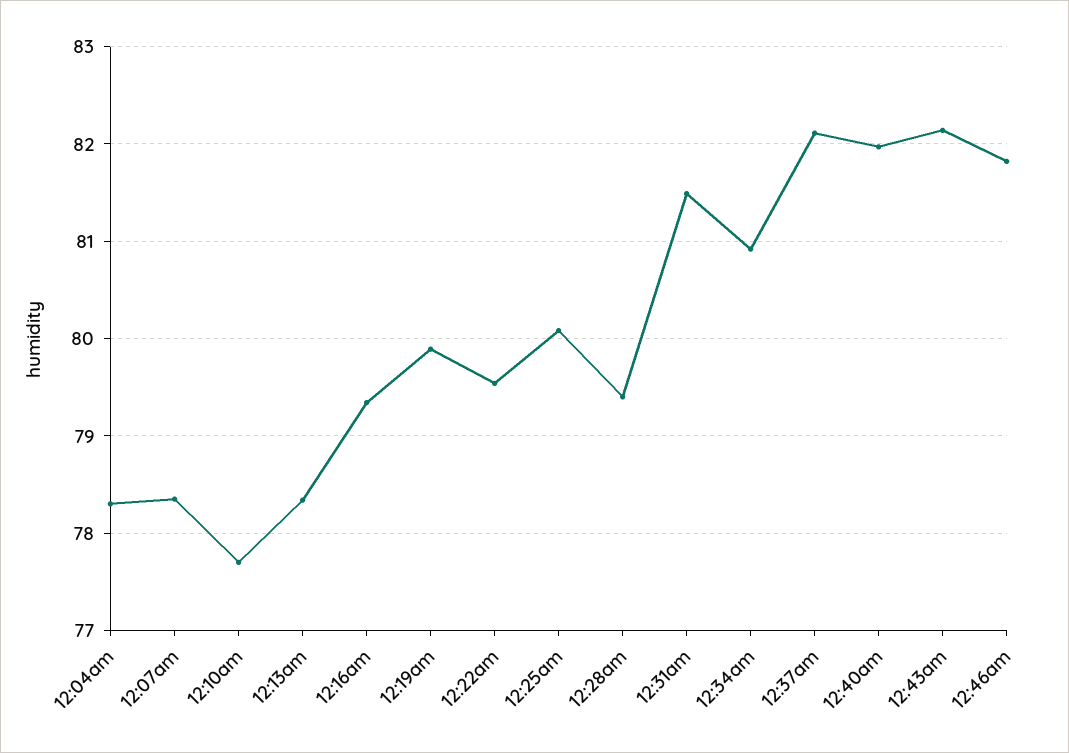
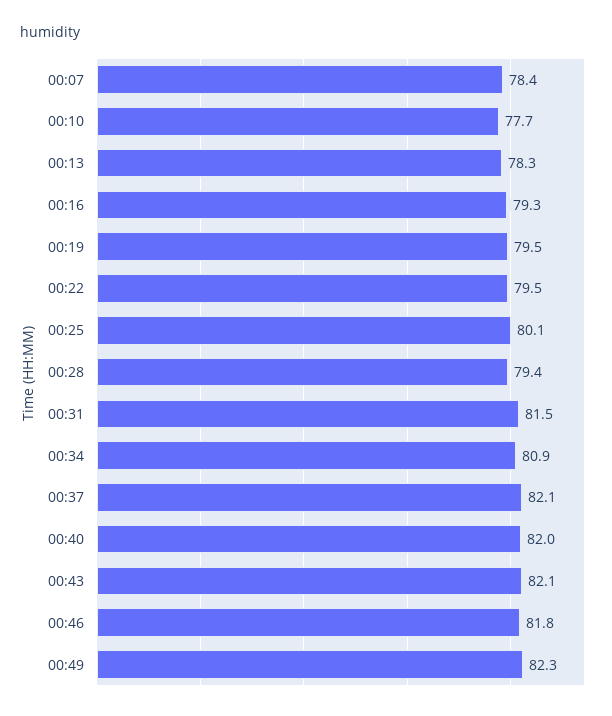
12:04am: 78.3 -> none
12:19am: 79.9 -> 79.5
00:49: none -> 82.3

